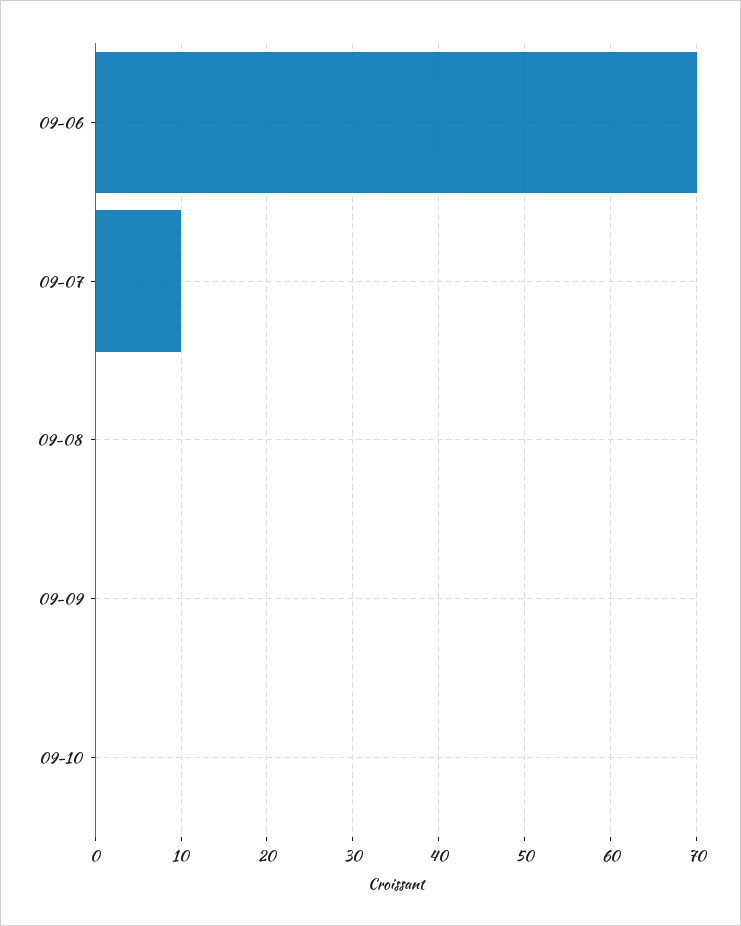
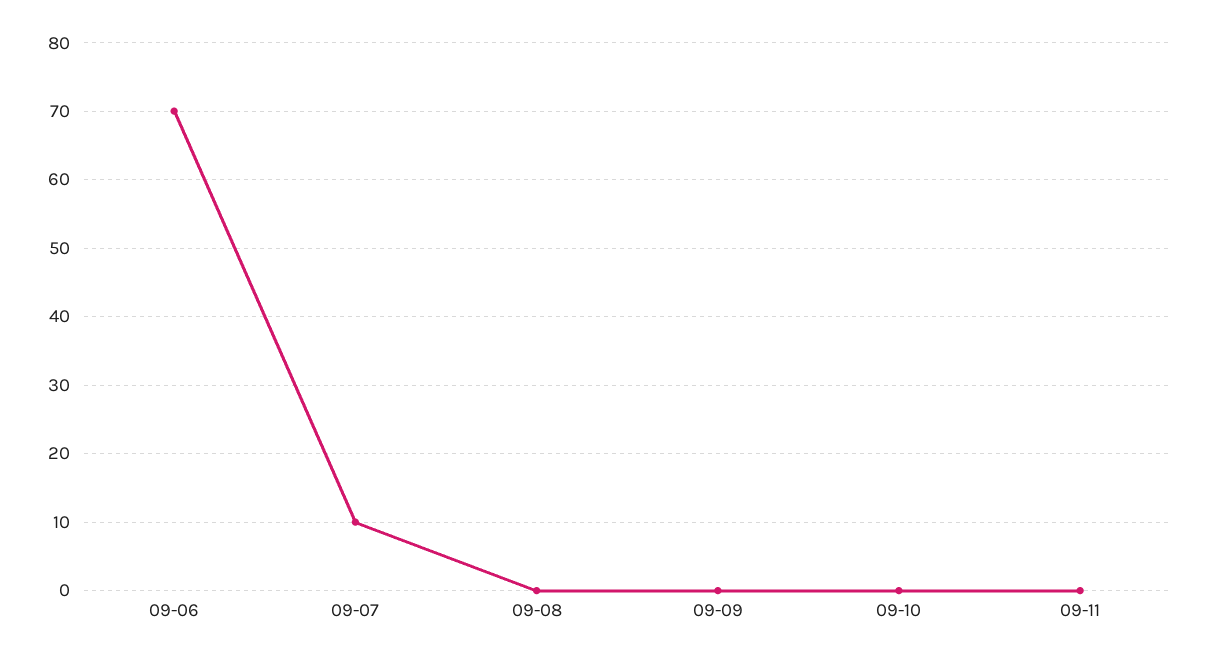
09-11: none -> 0

